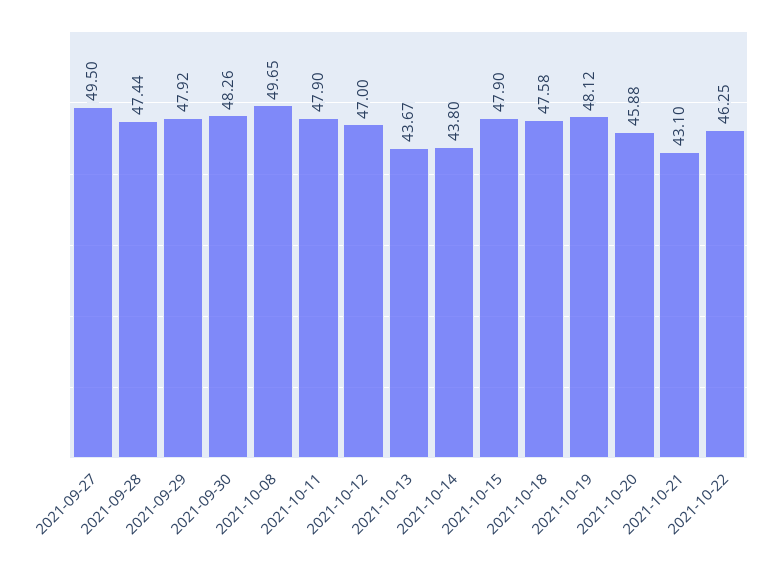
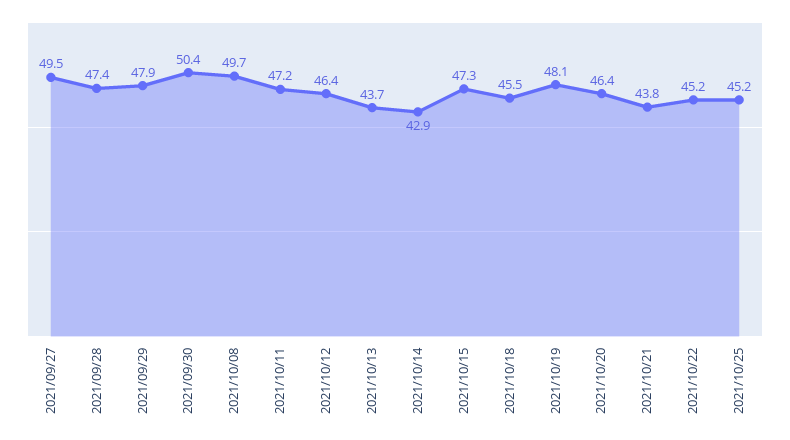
2021-09-30: 48.26 -> 50.4
2021-10-11: 47.9 -> 47.2
2021-10-12: 47 -> 46.4
2021-10-14: 43.8 -> 42.9
2021-10-15: 47.9 -> 47.3
2021-10-18: 47.58 -> 45.5
2021-10-20: 45.88 -> 46.4
2021-10-21: 43.1 -> 43.8
2021-10-22: 46.25 -> 45.2
2021/10/25: none -> 45.2

